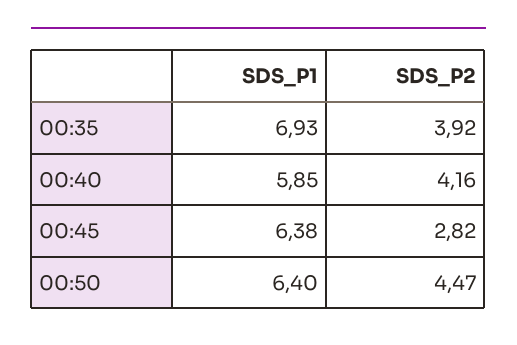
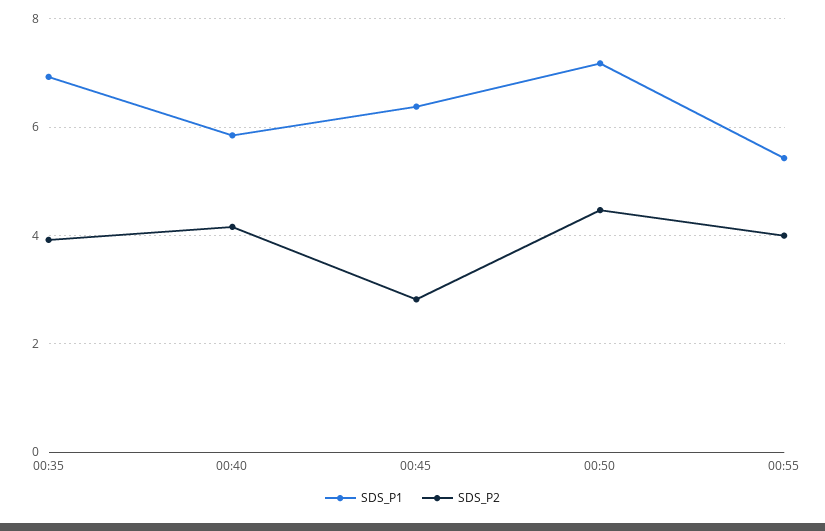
SDS_P1, 00:50: 6.4 -> 7.2
SDS_P1, 00:55: none -> 5.4
SDS_P2, 00:55: none -> 4

